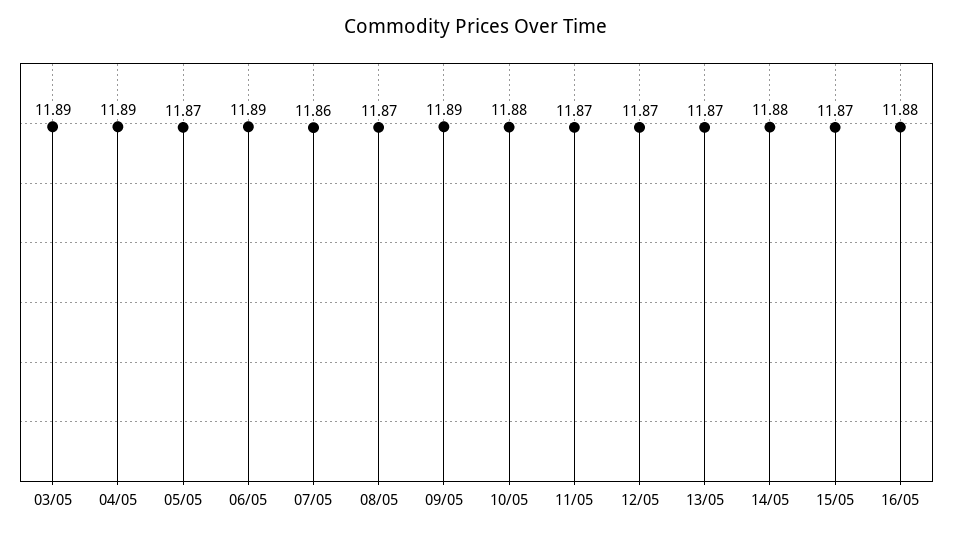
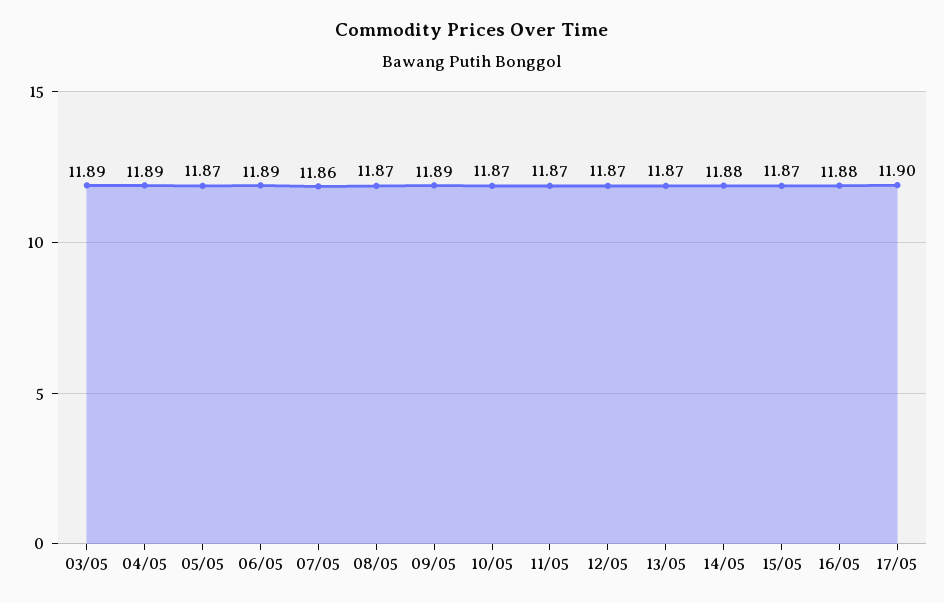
10/05: 11.88 -> 11.87
17/05: none -> 11.9

